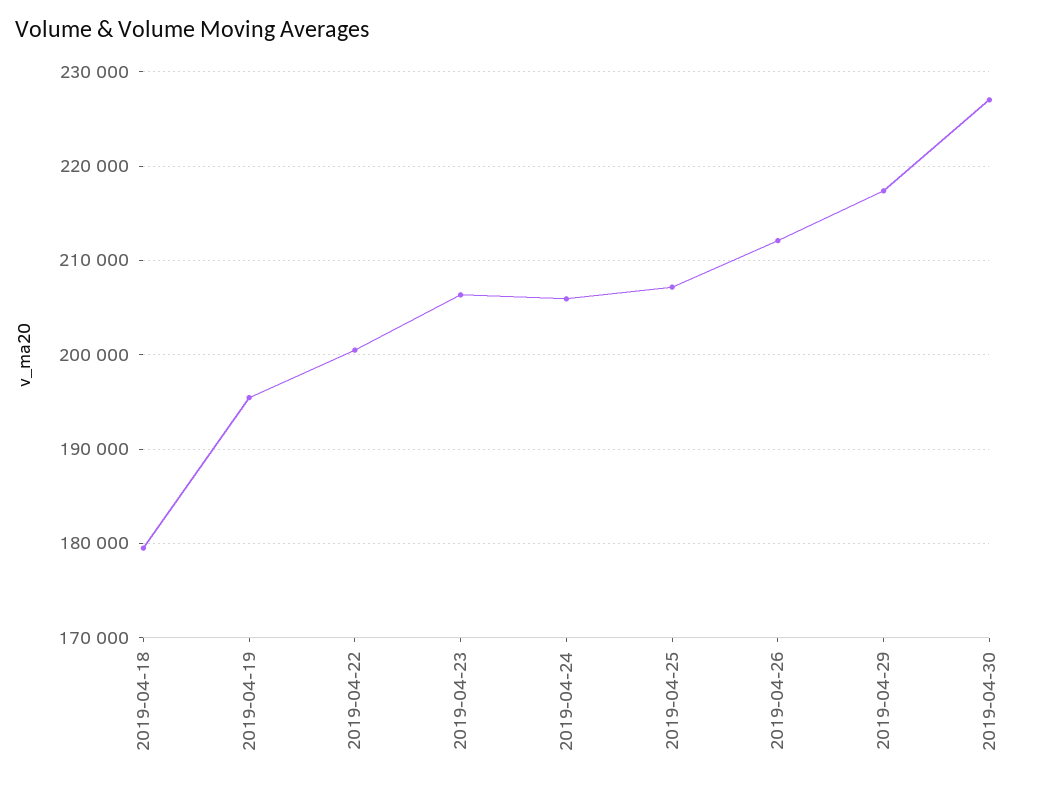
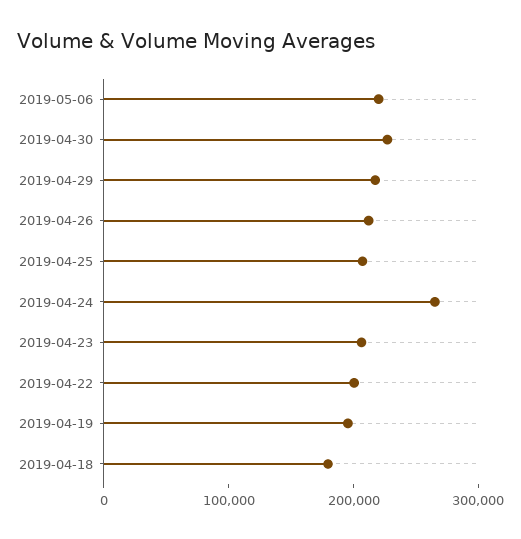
2019-04-24: 206000 -> 260000
2019-05-06: none -> 220000

